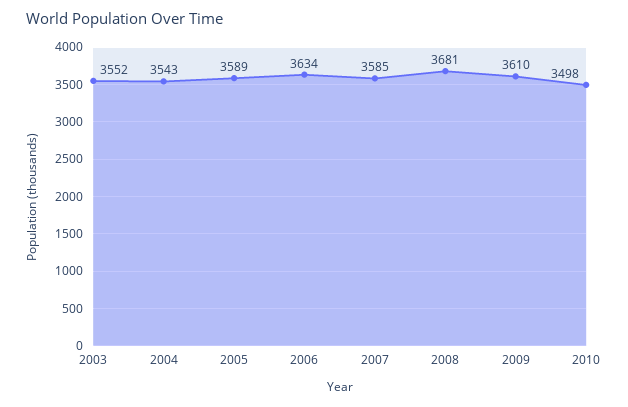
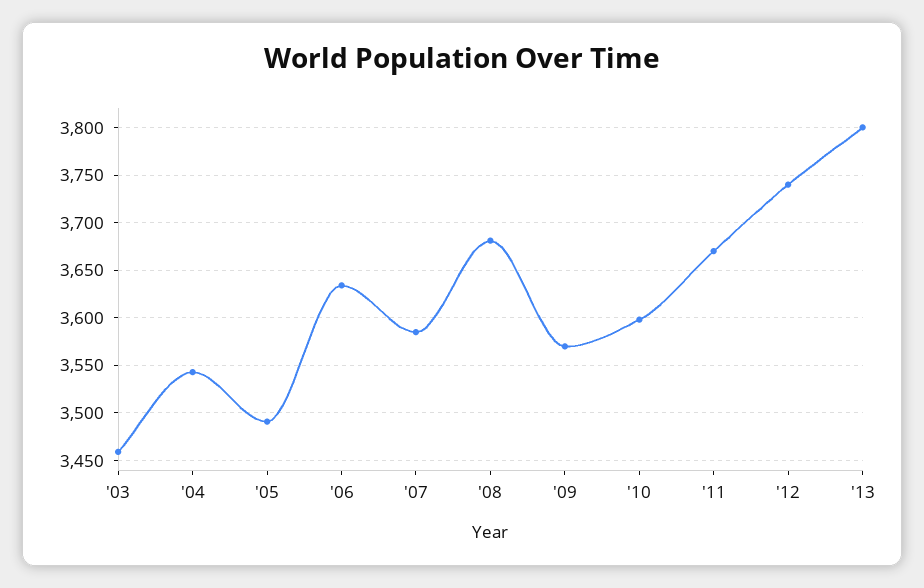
2003: 3552 -> 3460
2005: 3589 -> 3490
2009: 3610 -> 3570
2010: 3498 -> 3600
'11: none -> 3670
'12: none -> 3740
'13: none -> 3800

